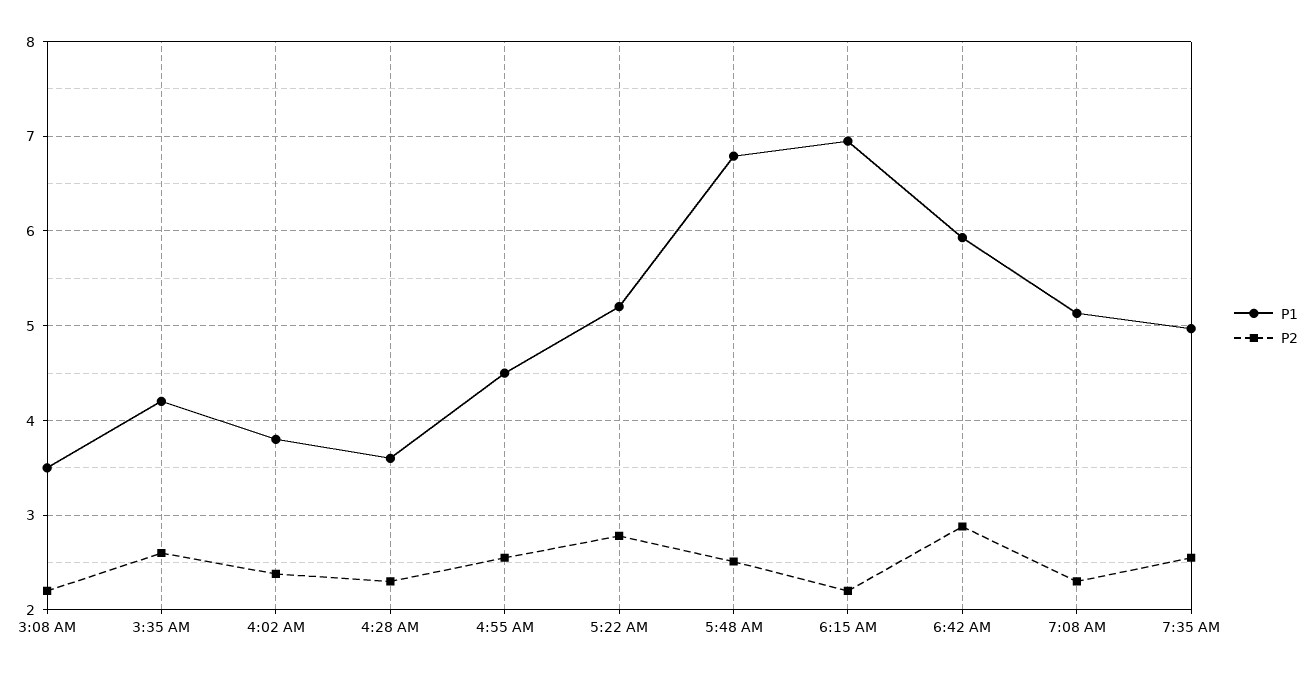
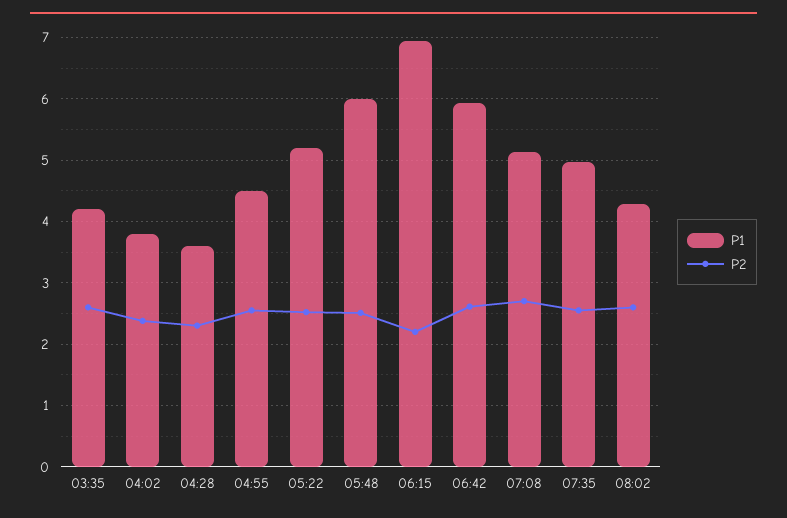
P1, 3:08 AM: 3.5 -> none
P2, 3:08 AM: 2.2 -> none
P2, 5:22 AM: 2.8 -> 2.5
P1, 5:48 AM: 6.8 -> 6
P2, 6:42 AM: 2.9 -> 2.6
P2, 7:08 AM: 2.3 -> 2.7
P1, 08:02: none -> 4.3
P2, 08:02: none -> 2.6

